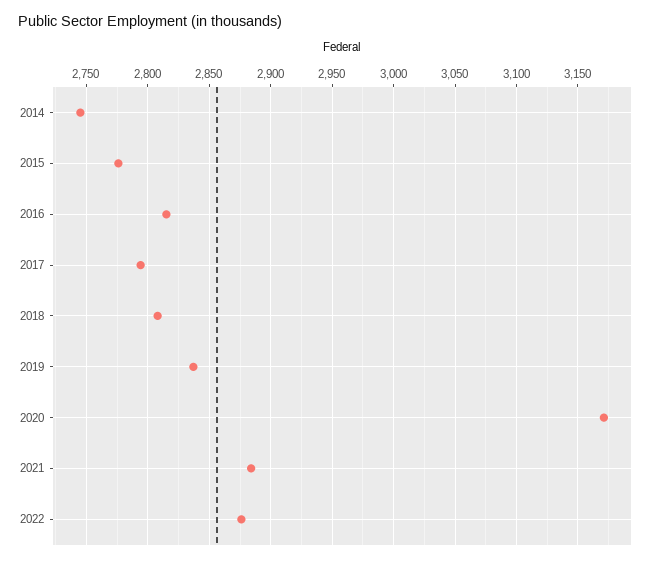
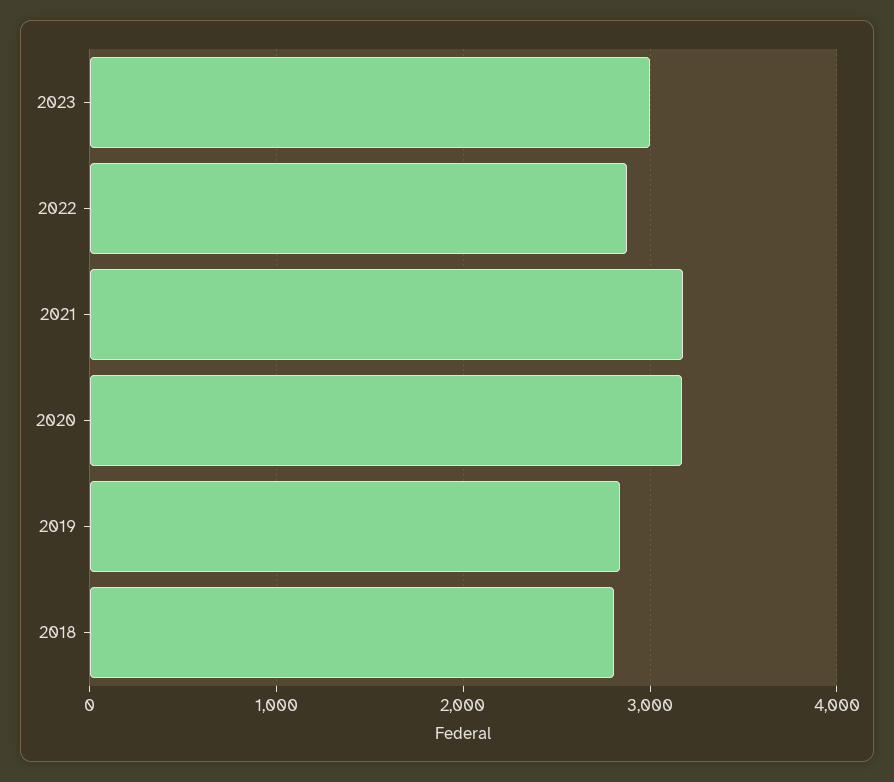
2014: 2745 -> none
2015: 2775 -> none
2016: 2815 -> none
2017: 2795 -> none
2021: 2885 -> 3200
2023: none -> 3000

